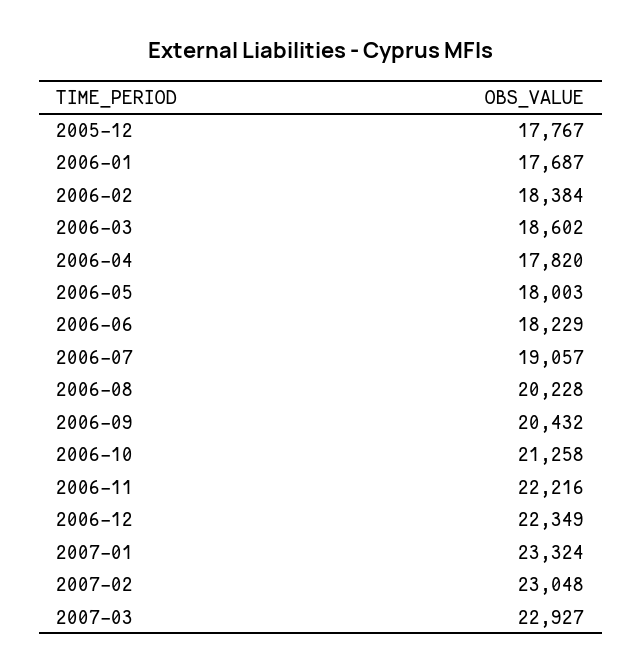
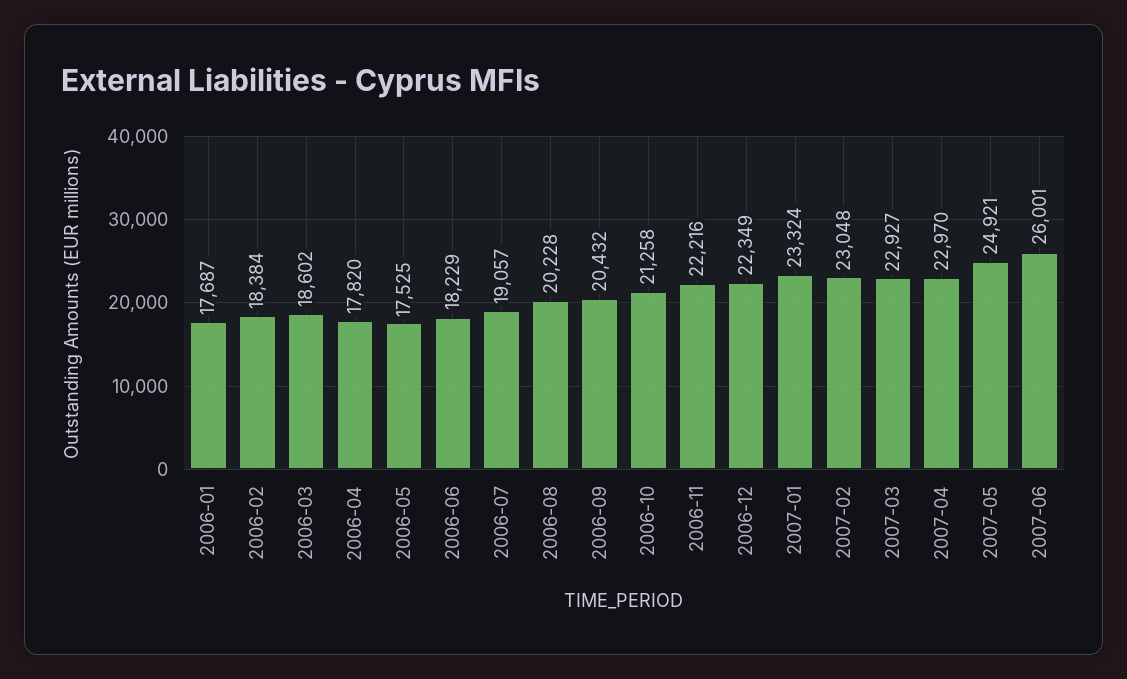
2005-12: 17767 -> none
2006-05: 18003 -> 17525
2007-04: none -> 22970
2007-05: none -> 24921
2007-06: none -> 26001

